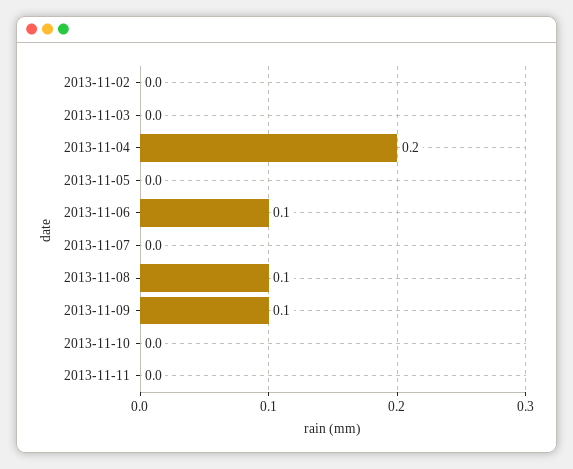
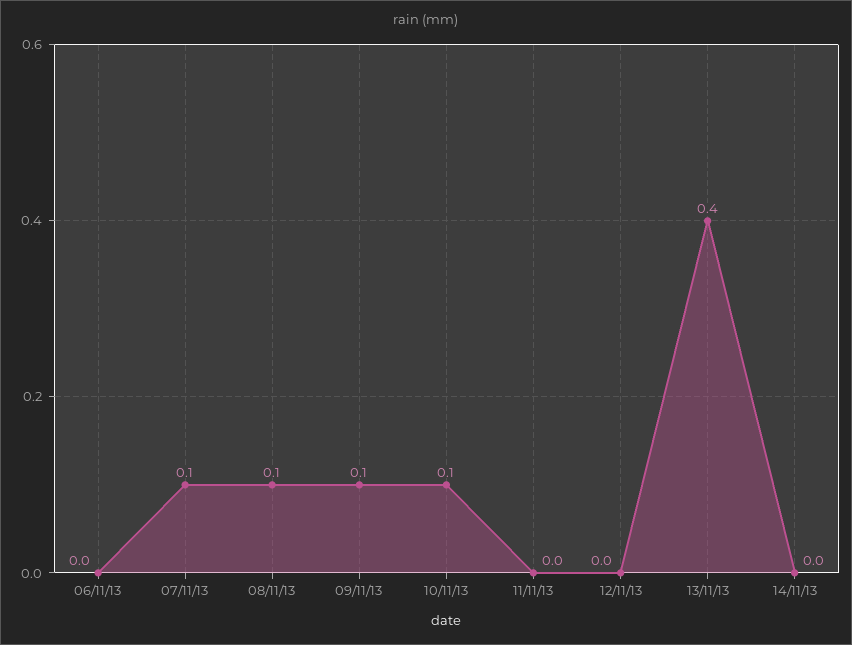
2013-11-02: 0 -> none
2013-11-03: 0 -> none
2013-11-04: 0.2 -> none
2013-11-05: 0 -> none
2013-11-06: 0.1 -> 0
2013-11-07: 0 -> 0.1
2013-11-10: 0 -> 0.1
12/11/13: none -> 0
13/11/13: none -> 0.4
14/11/13: none -> 0

